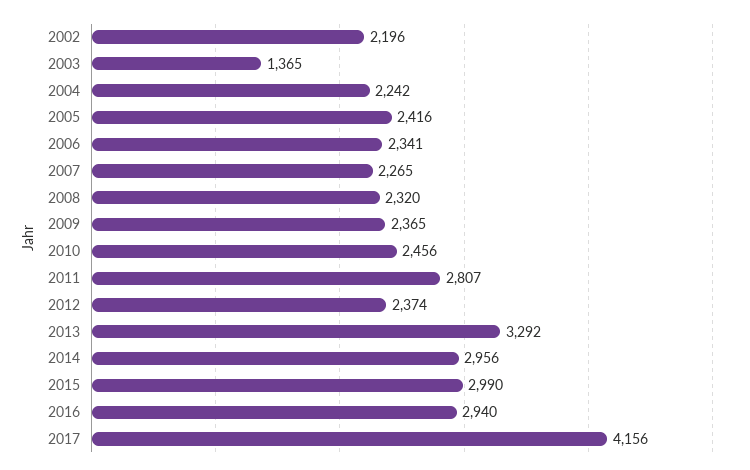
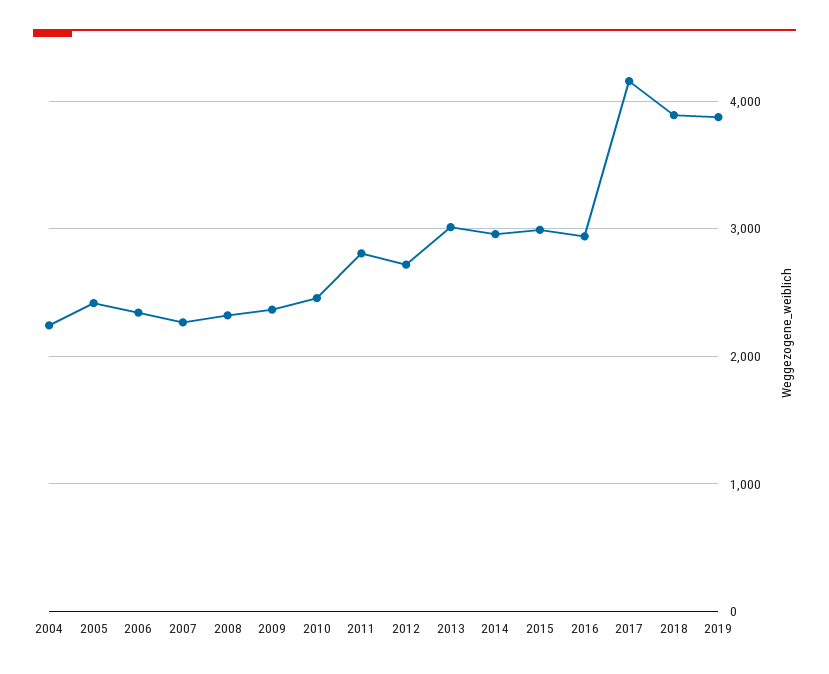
2002: 2196 -> none
2003: 1365 -> none
2012: 2374 -> 2700
2013: 3292 -> 3000
2018: none -> 3900
2019: none -> 3900

